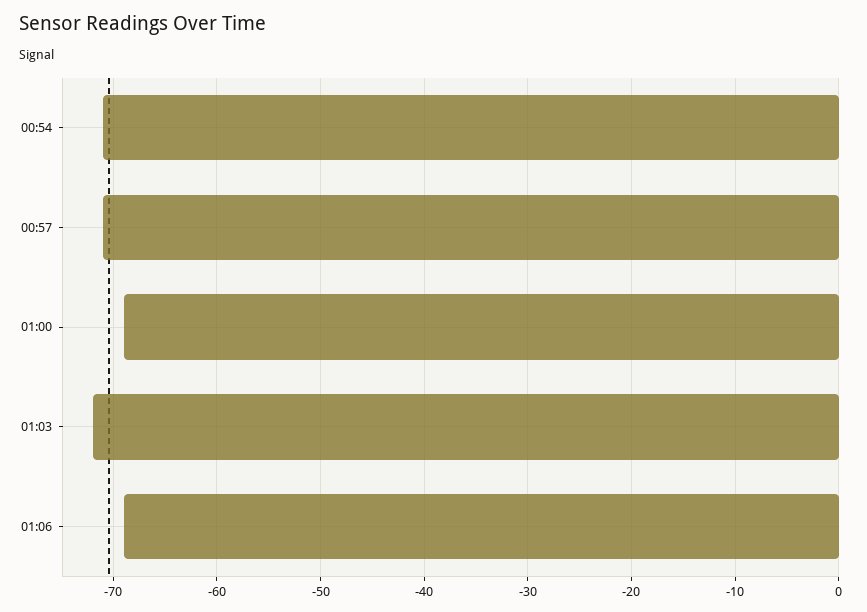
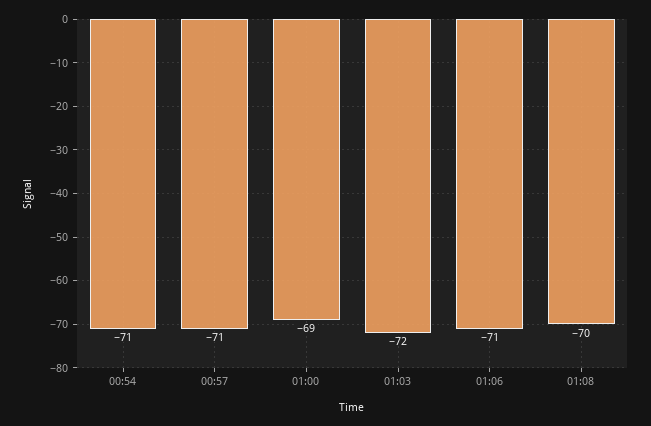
01:06: -69 -> -71
01:08: none -> -70

